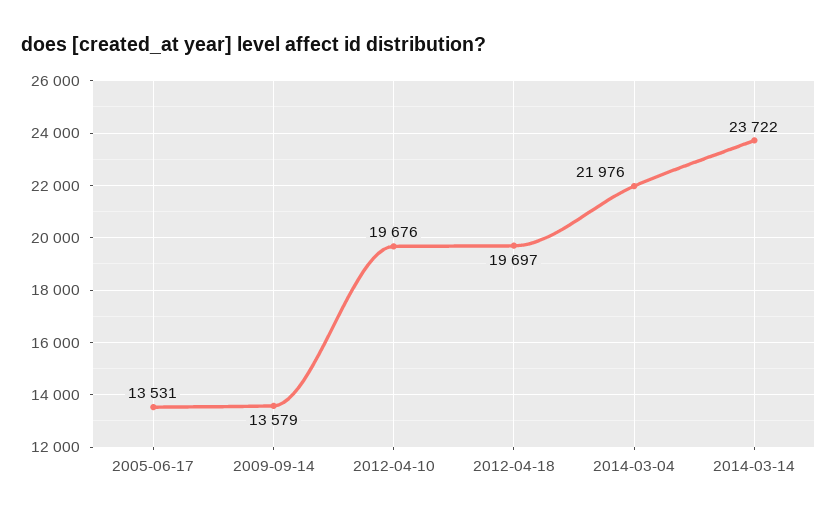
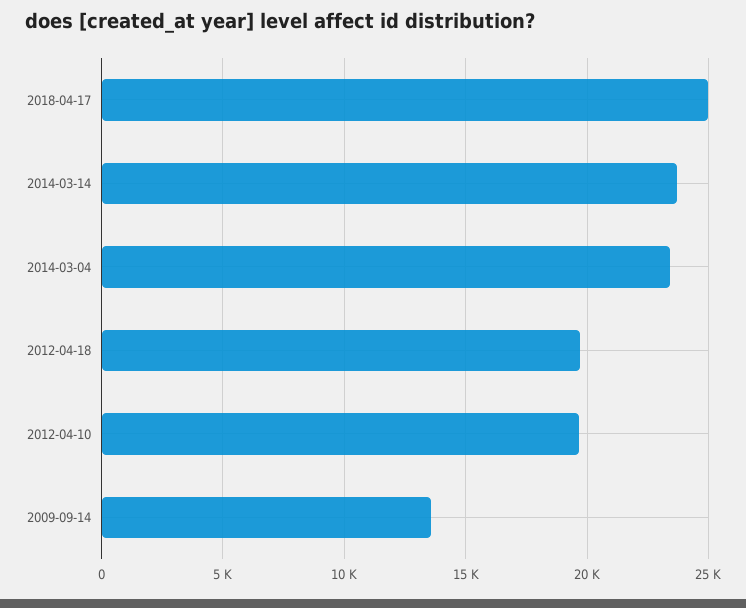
2005-06-17: 13531 -> none
2014-03-04: 21976 -> 23500
2018-04-17: none -> 25000

